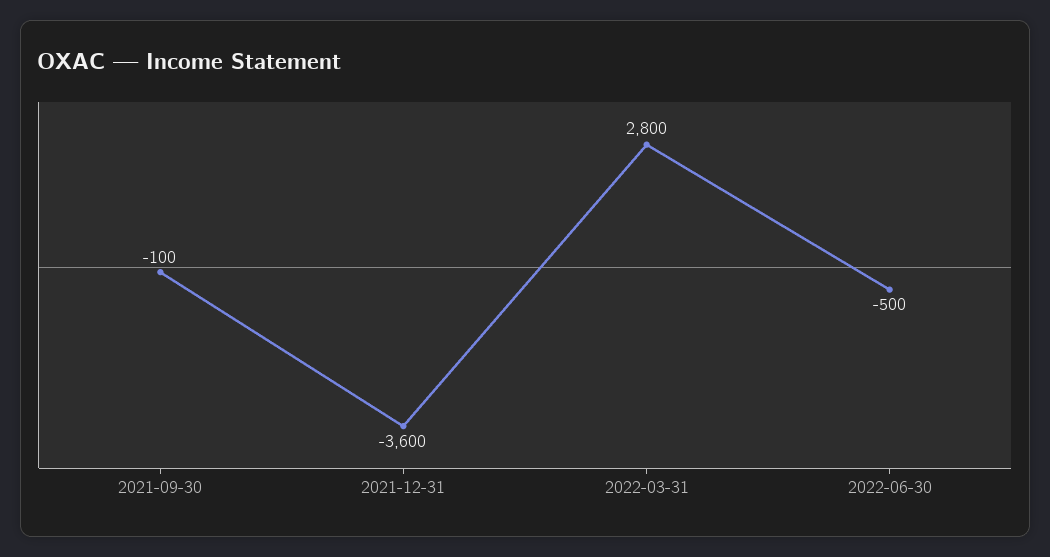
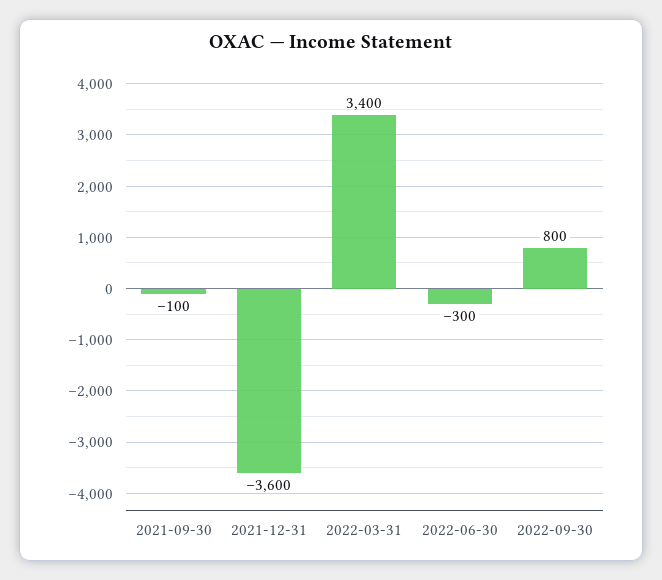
2022-03-31: 2800 -> 3400
2022-06-30: -500 -> -300
2022-09-30: none -> 800

